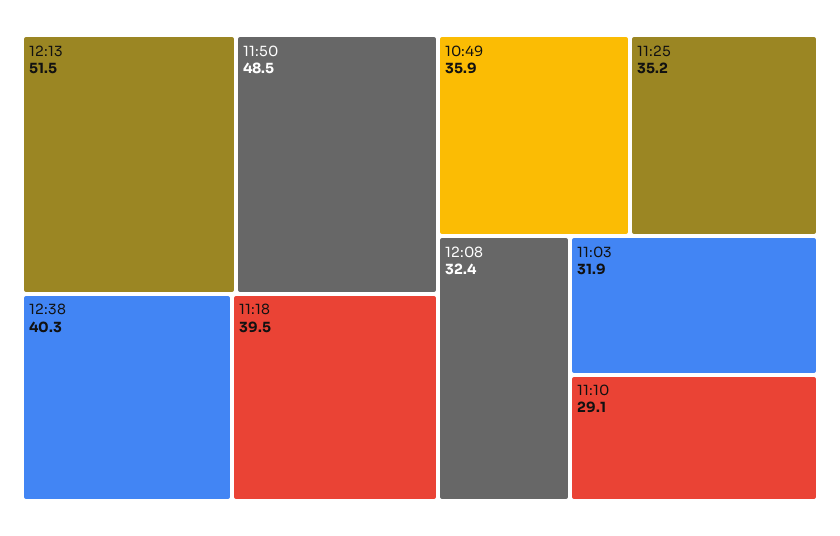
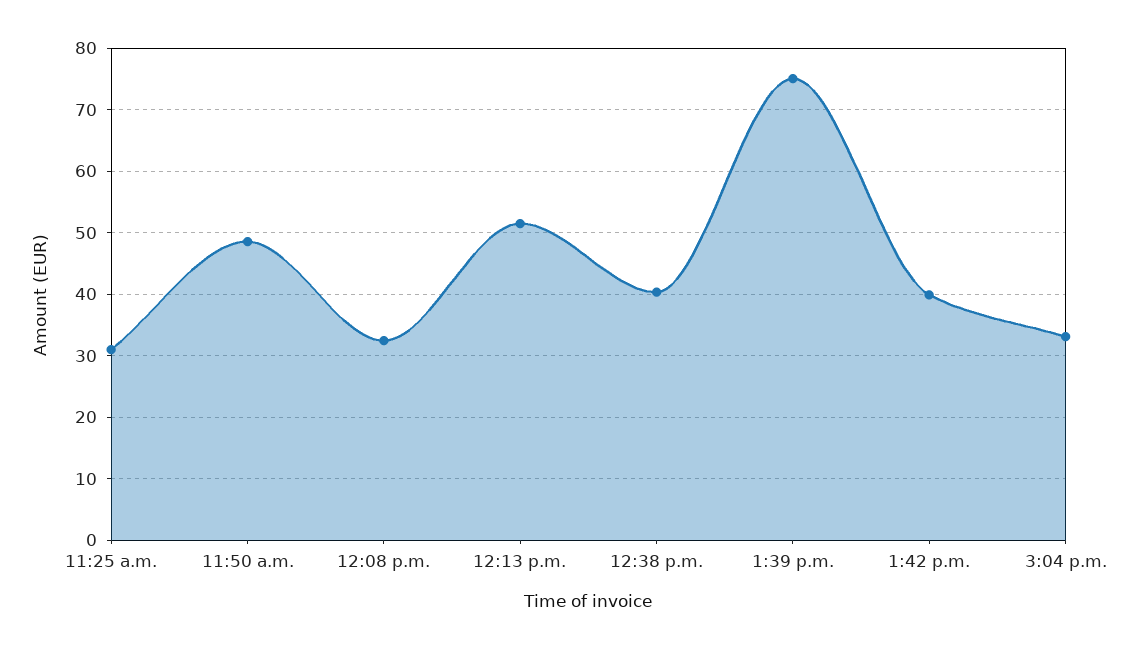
11:18: 39.5 -> none
10:49: 35.9 -> none
11:25: 35.2 -> 31
11:03: 31.9 -> none
11:10: 29.1 -> none
1:39 p.m.: none -> 75
1:42 p.m.: none -> 40
3:04 p.m.: none -> 33

